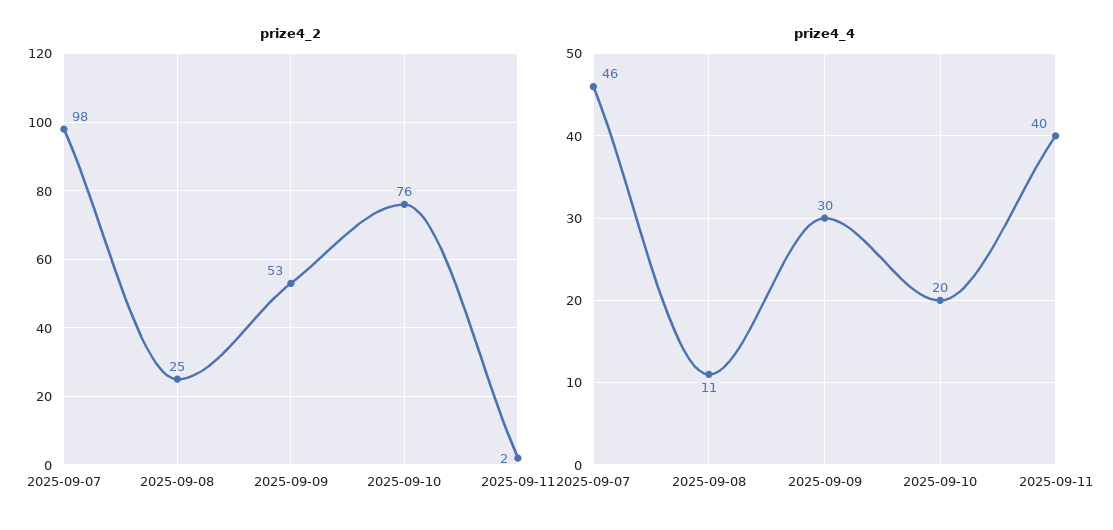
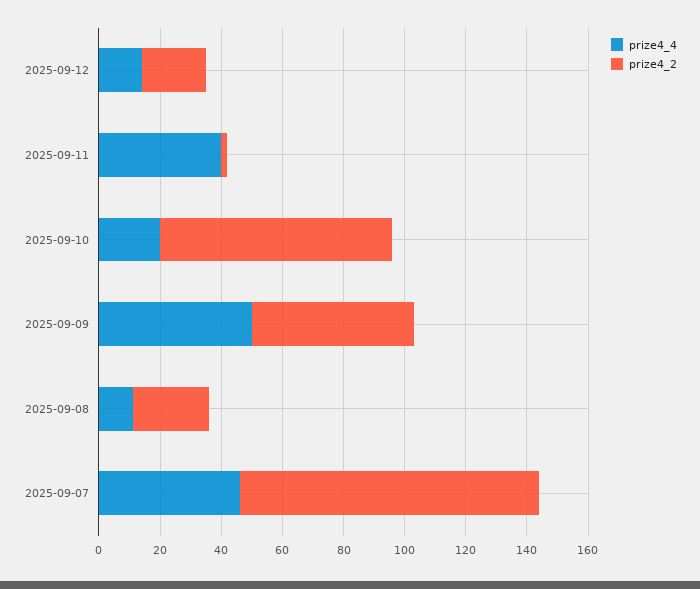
prize4_4, 2025-09-09: 30 -> 50
prize4_4, 2025-09-12: none -> 15
prize4_2, 2025-09-12: none -> 20

